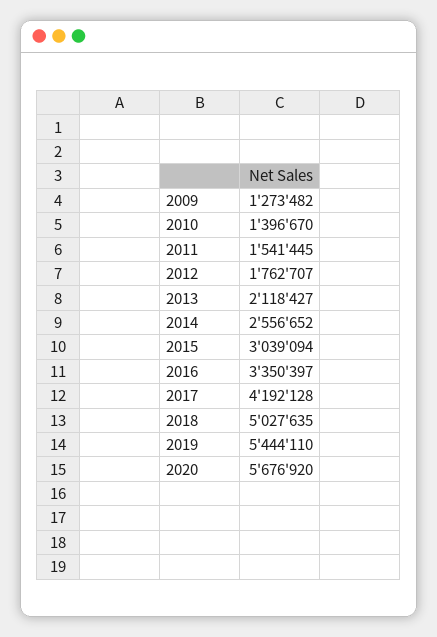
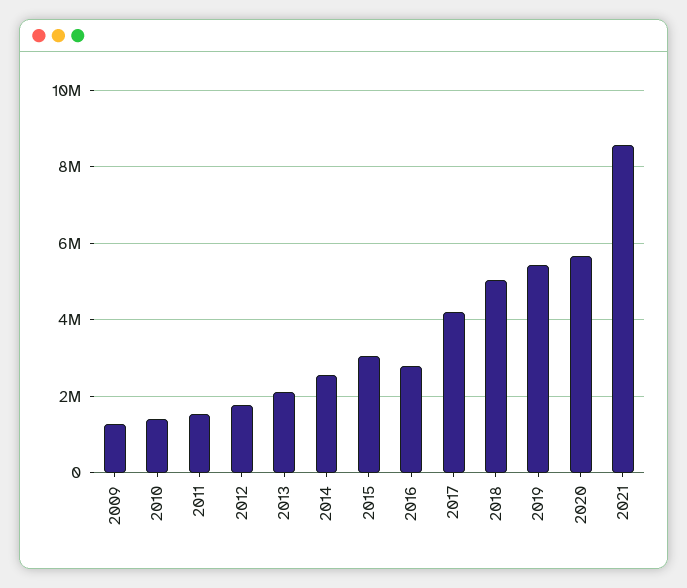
2016: 3350397 -> 2800000
2021: none -> 8600000

